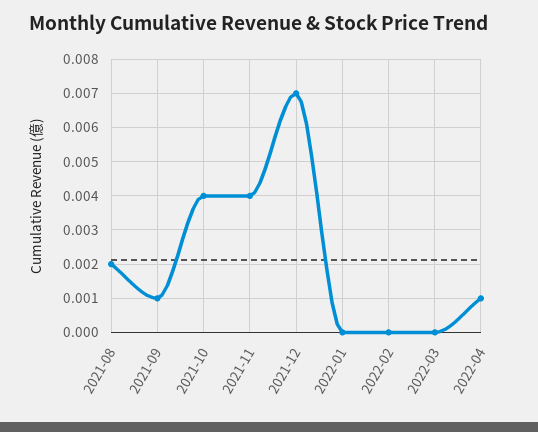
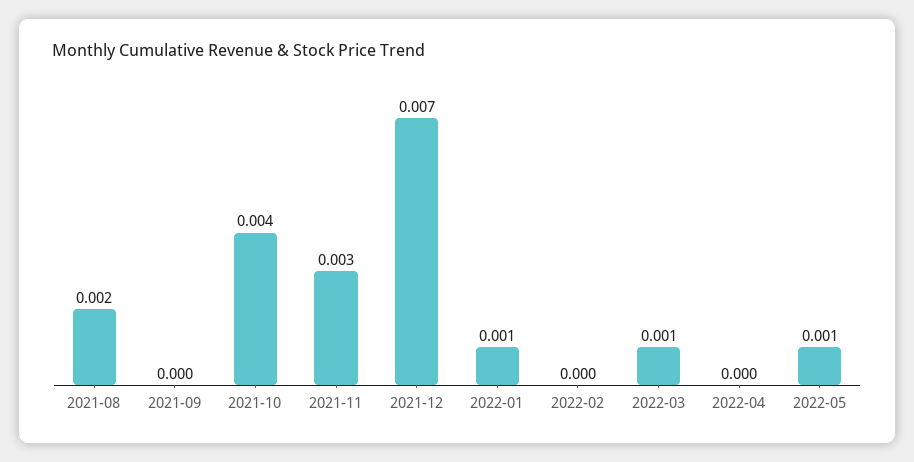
2021-09: 0.001 -> 0
2021-11: 0.004 -> 0.003
2022-01: 0 -> 0.001
2022-03: 0 -> 0.001
2022-04: 0.001 -> 0
2022-05: none -> 0.001

